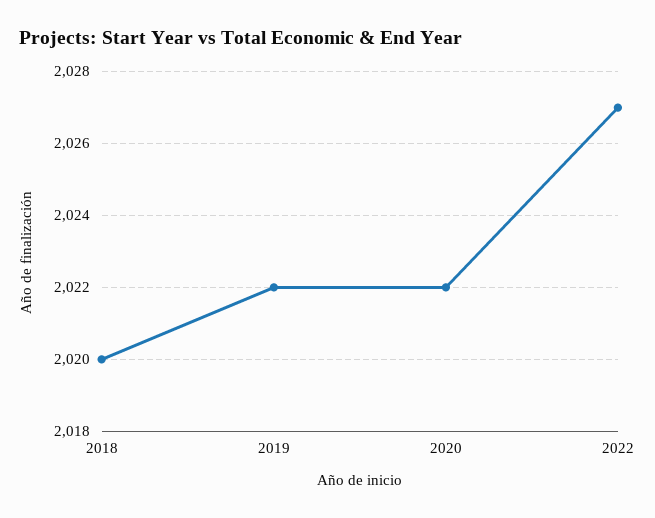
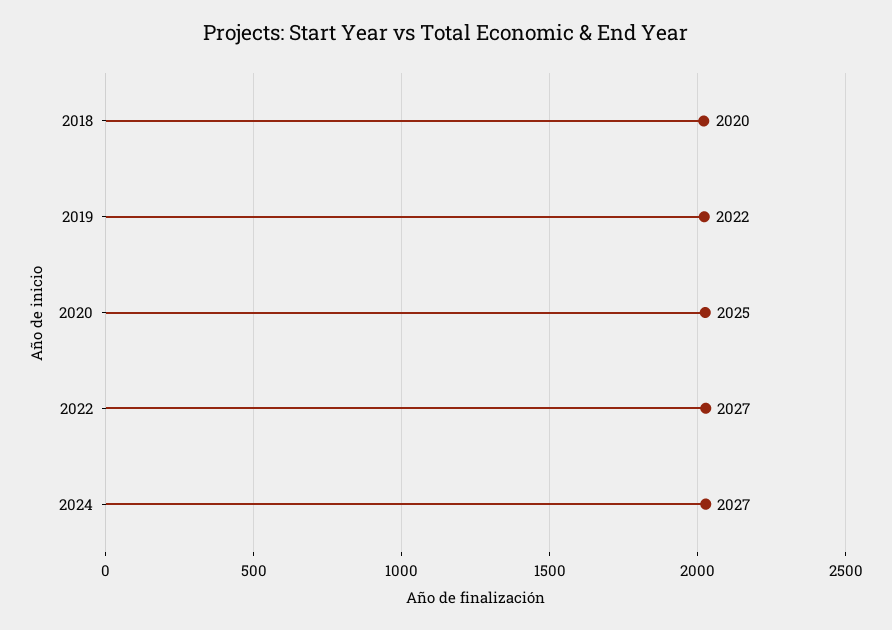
2020: 2022 -> 2025
2024: none -> 2027

